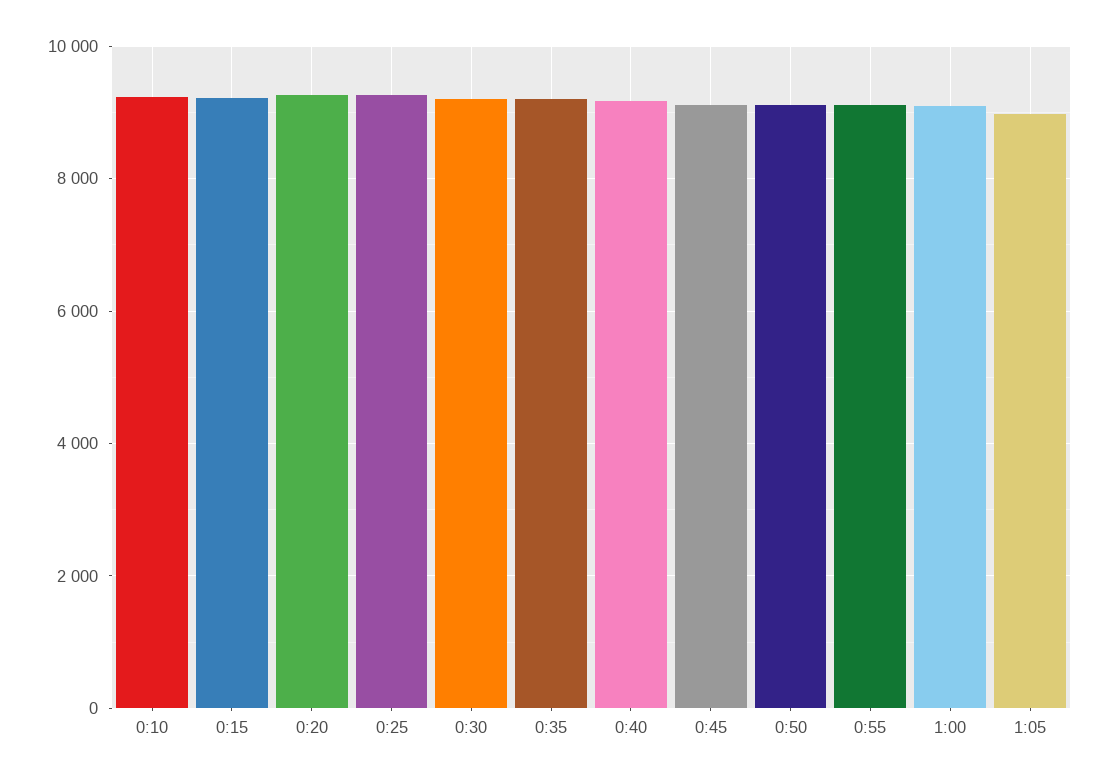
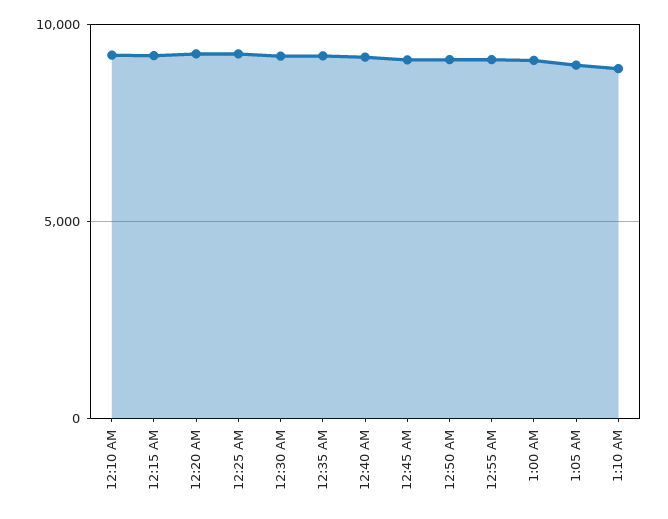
1:10 AM: none -> 9000

